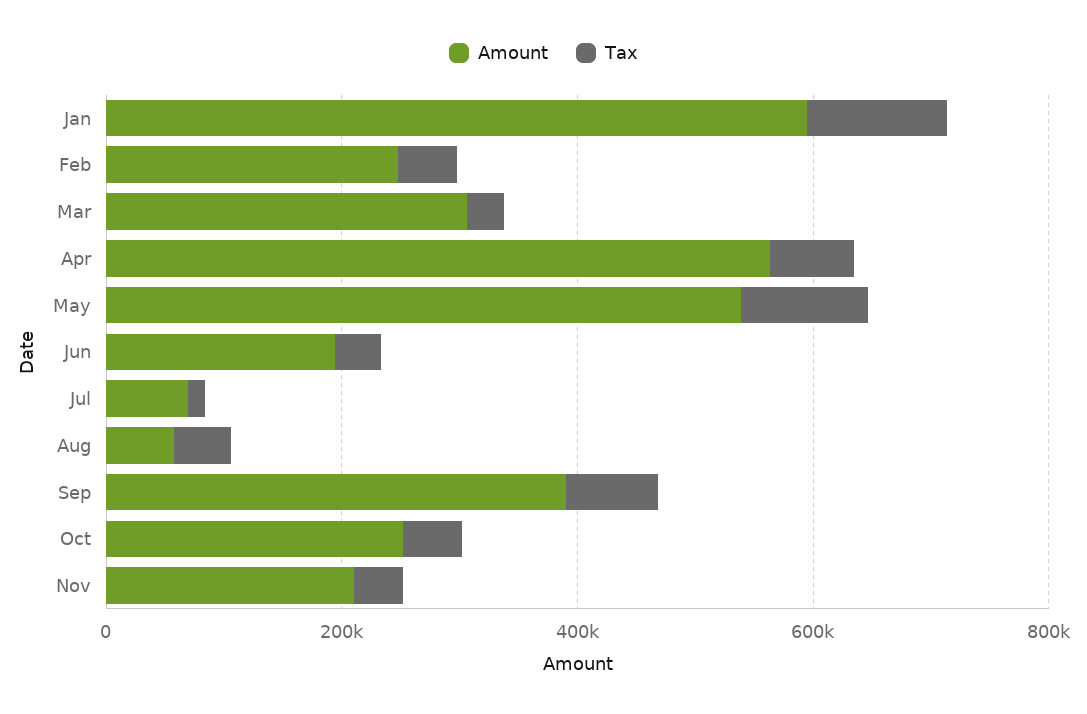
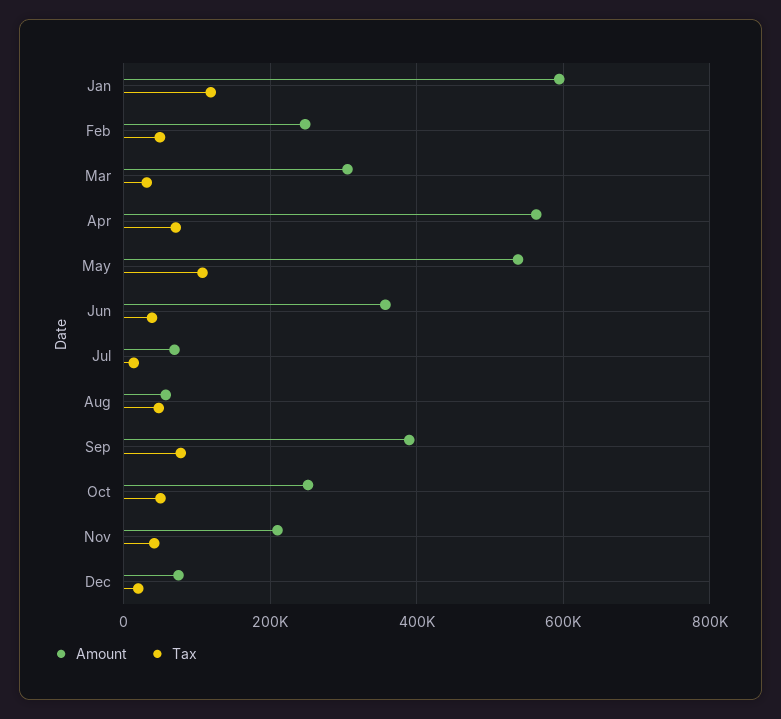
Amount, Jun: 200000 -> 360000
Amount, Dec: none -> 80000
Tax, Dec: none -> 20000

